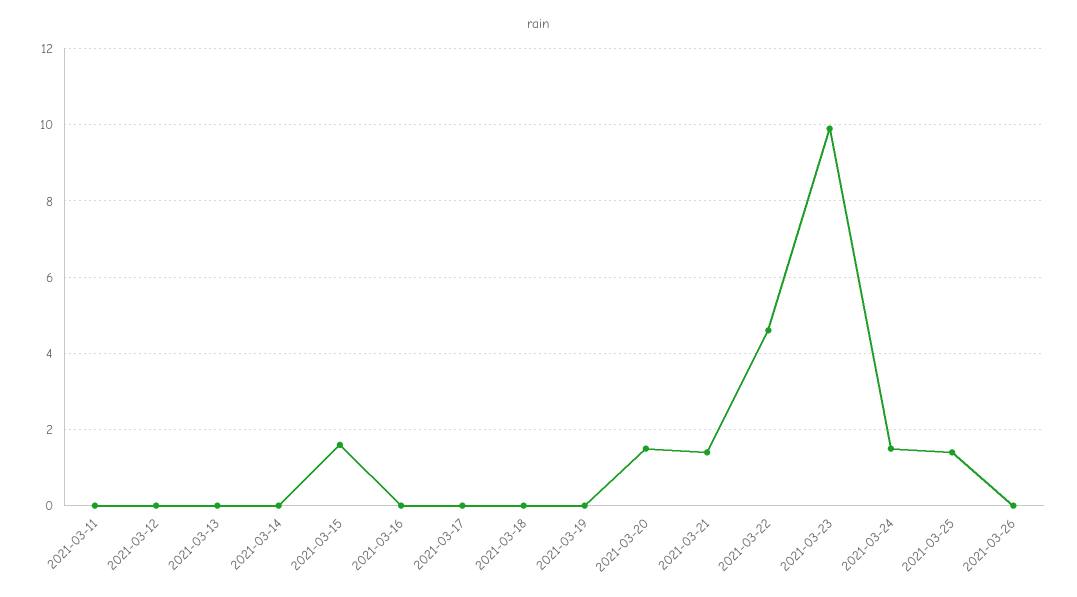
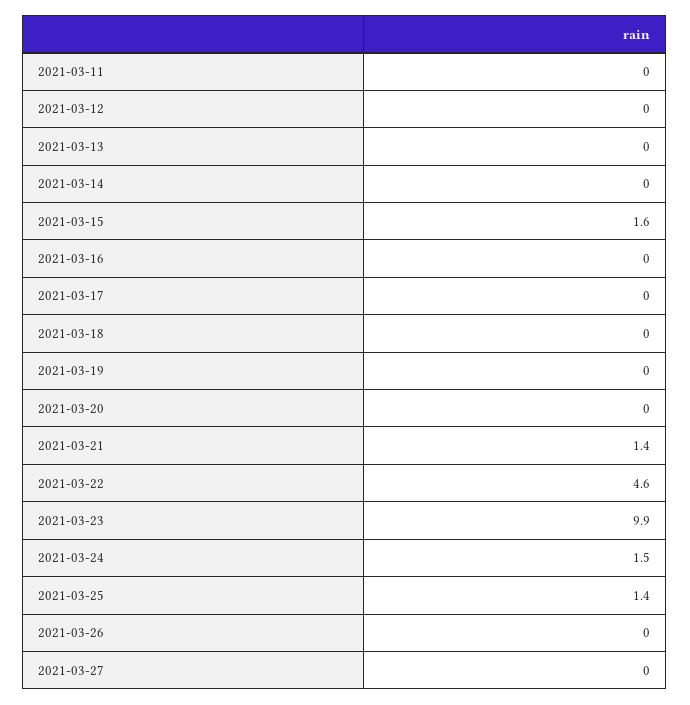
2021-03-20: 1.5 -> 0
2021-03-27: none -> 0

